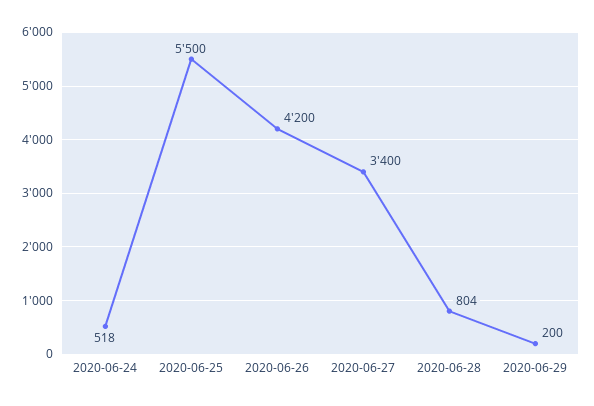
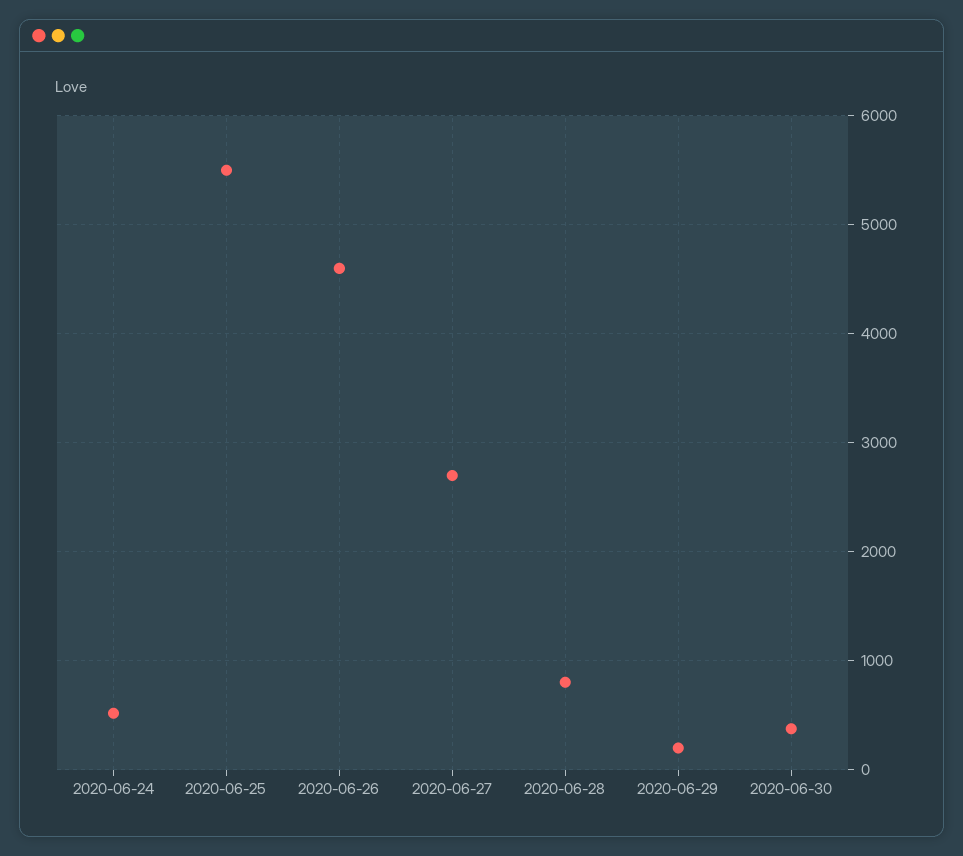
2020-06-26: 4200 -> 4600
2020-06-27: 3400 -> 2700
2020-06-30: none -> 400

